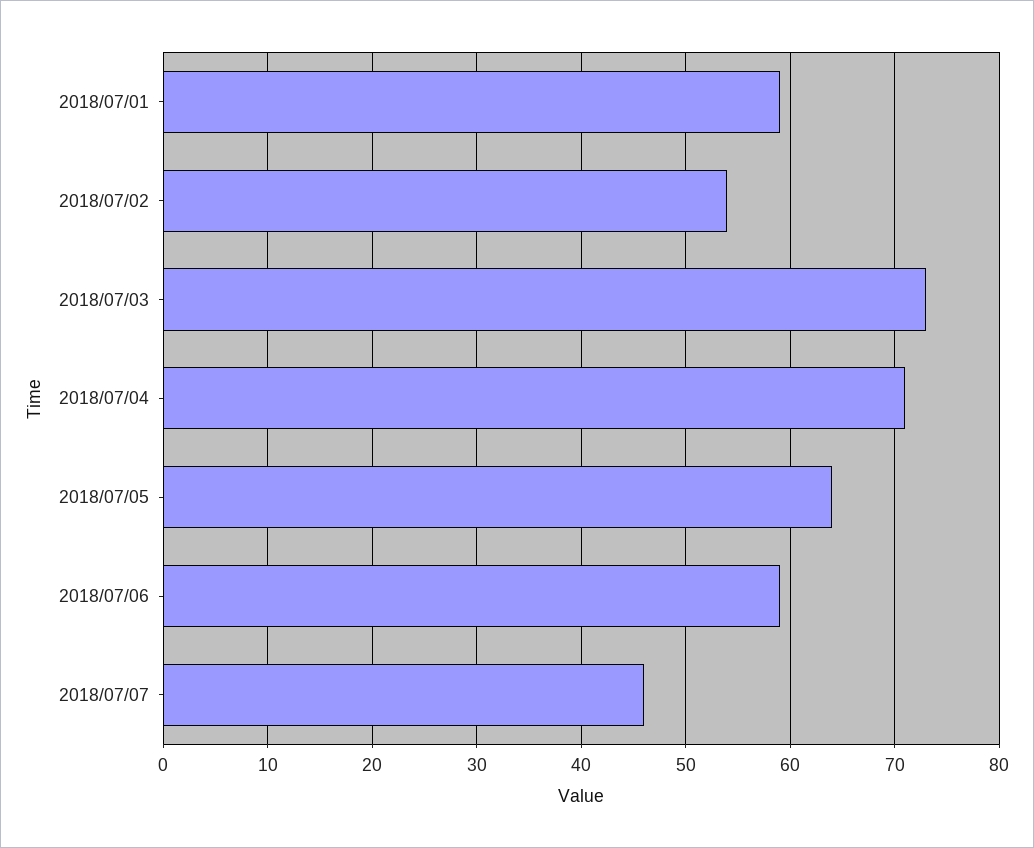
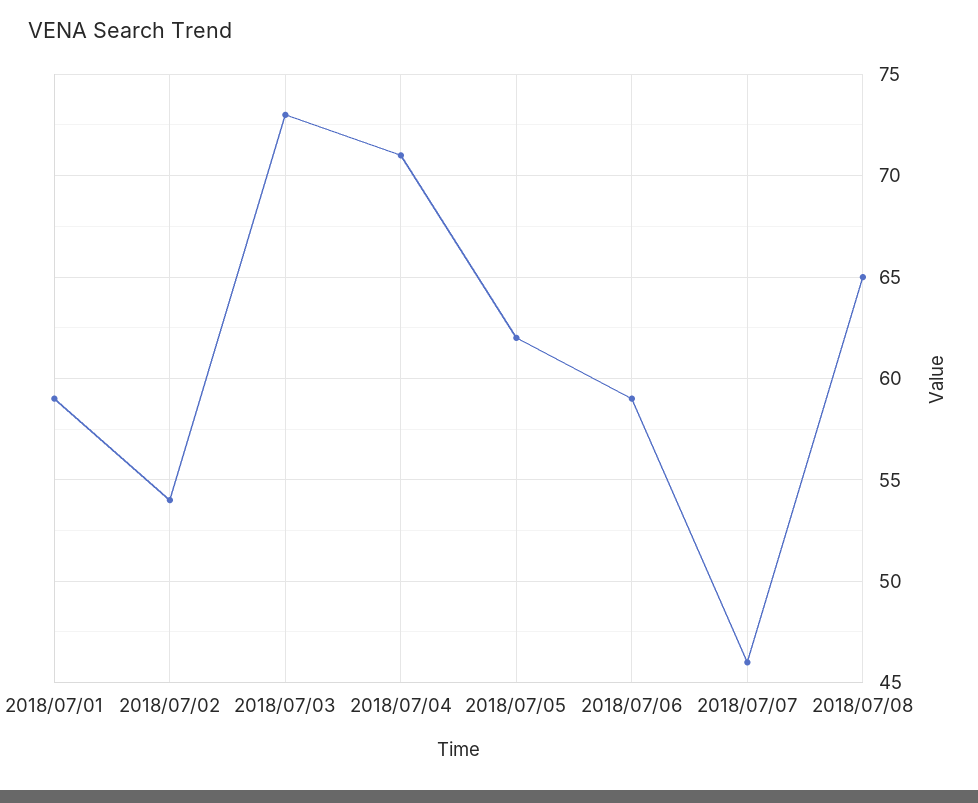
2018/07/05: 64 -> 62
2018/07/08: none -> 65

